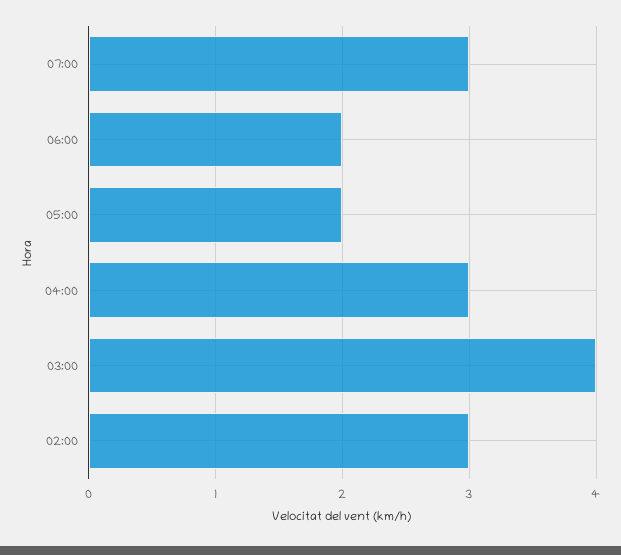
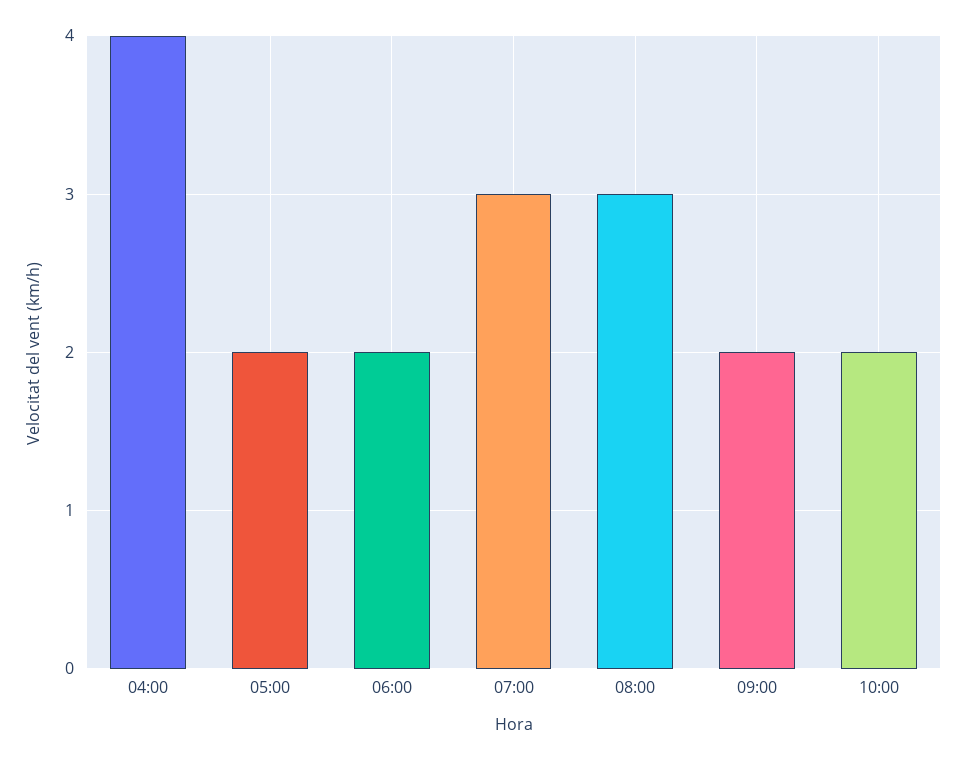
04:00: 3 -> 4
03:00: 4 -> none
02:00: 3 -> none
08:00: none -> 3
09:00: none -> 2
10:00: none -> 2

